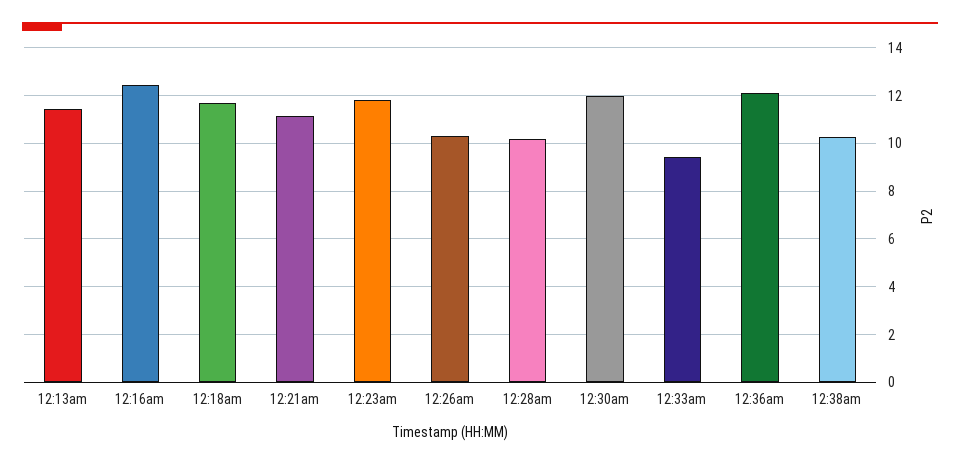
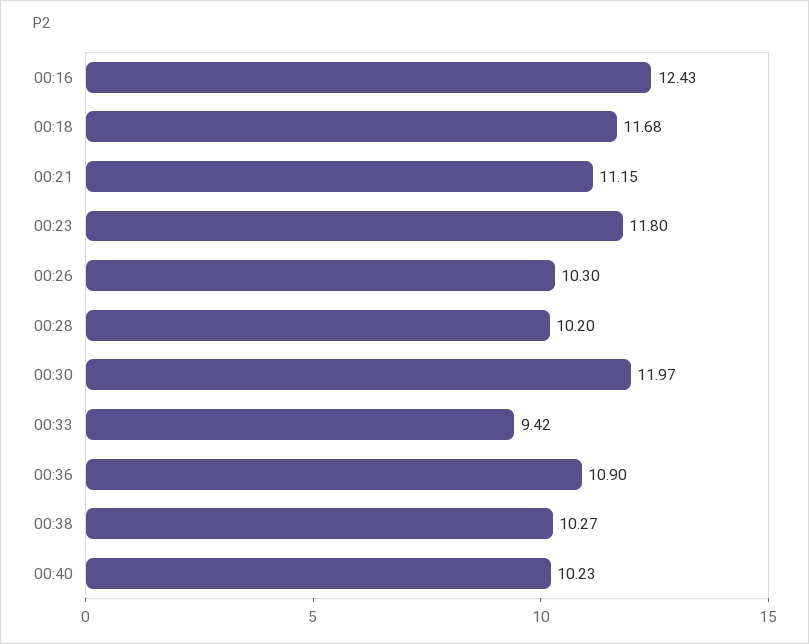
12:13am: 11.5 -> none
12:36am: 12 -> 10.9
00:40: none -> 10.23

